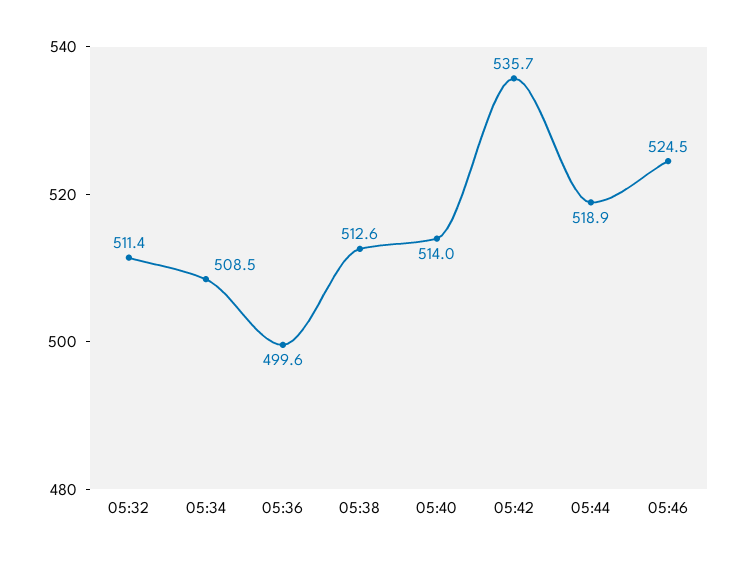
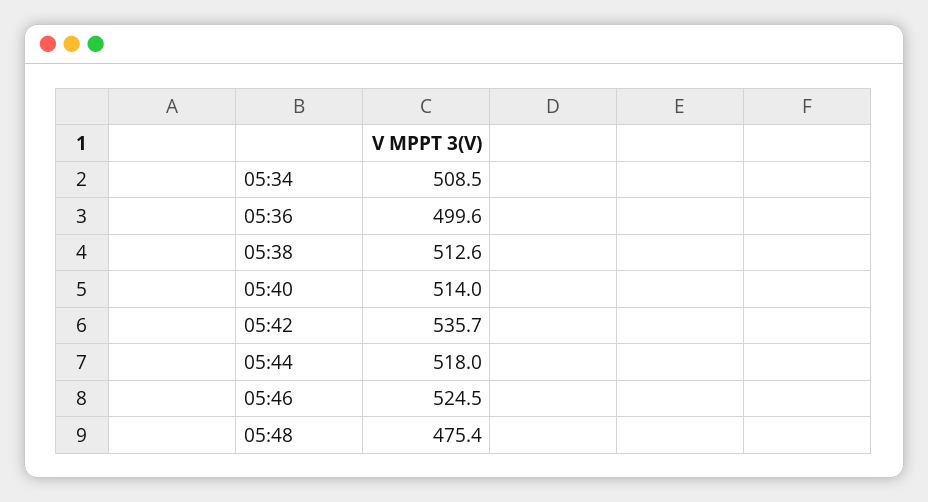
05:32: 511.4 -> none
05:44: 518.9 -> 518
05:48: none -> 475.4

